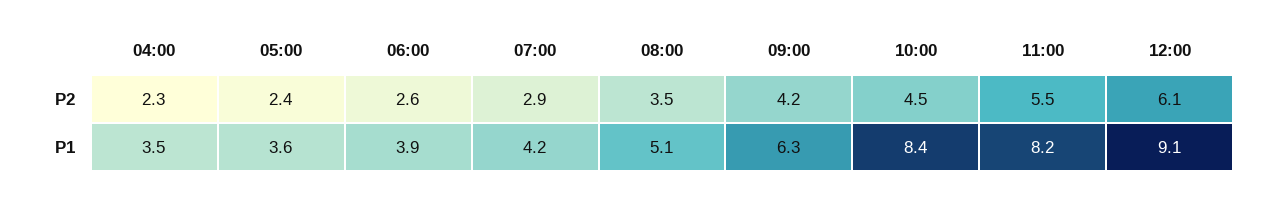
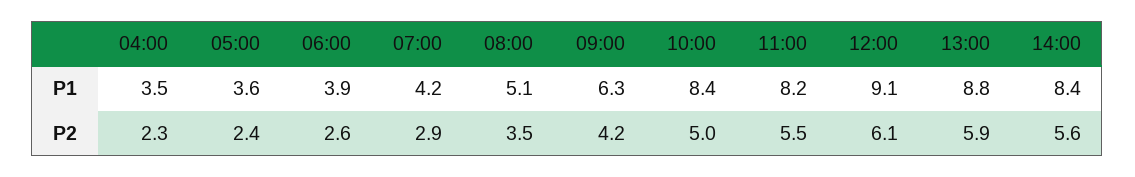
10:00, P2: 4.5 -> 5
13:00, P1: none -> 8.8
14:00, P1: none -> 8.4
13:00, P2: none -> 5.9
14:00, P2: none -> 5.6

